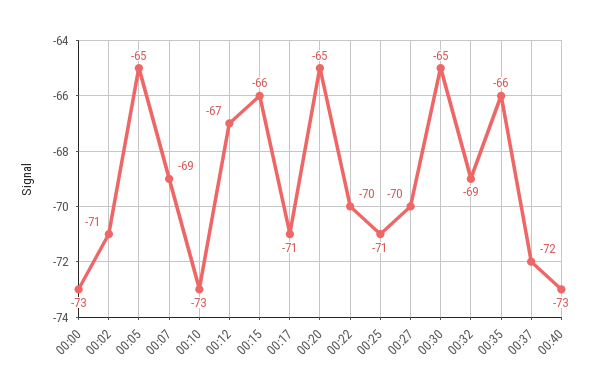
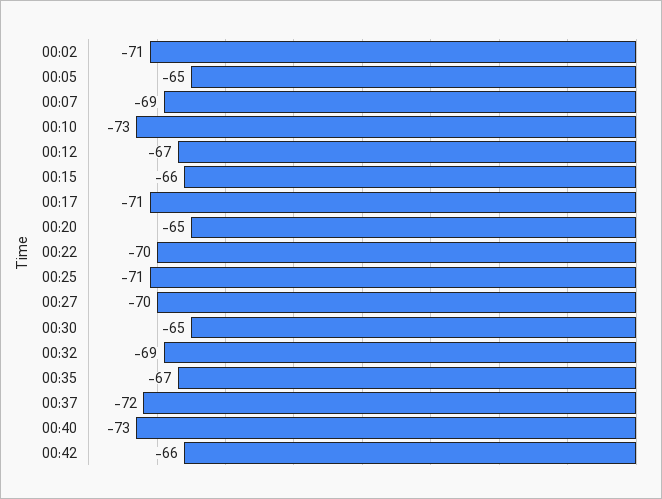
00:00: -73 -> none
00:35: -66 -> -67
00:42: none -> -66

